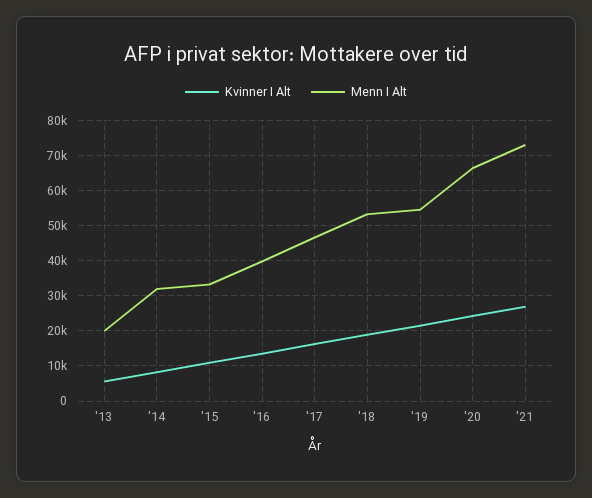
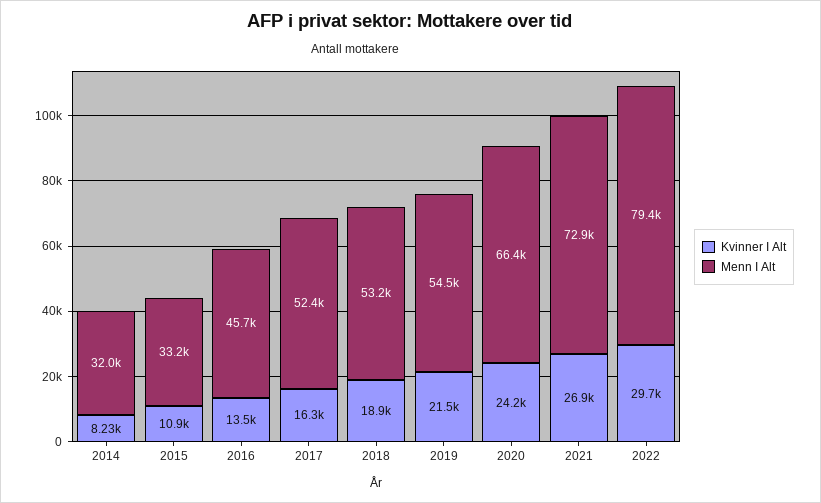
Kvinner I Alt, '13: 6000 -> none
Menn I Alt, '13: 20000 -> none
Menn I Alt, '16: 40000 -> 45700
Menn I Alt, '17: 46000 -> 52400
Kvinner I Alt, 2022: none -> 29700
Menn I Alt, 2022: none -> 79400

